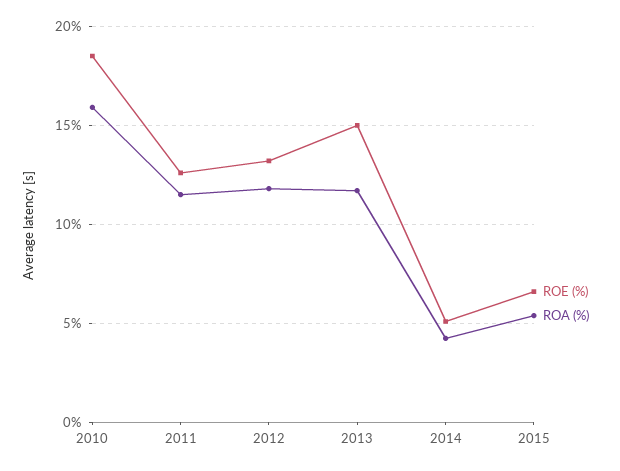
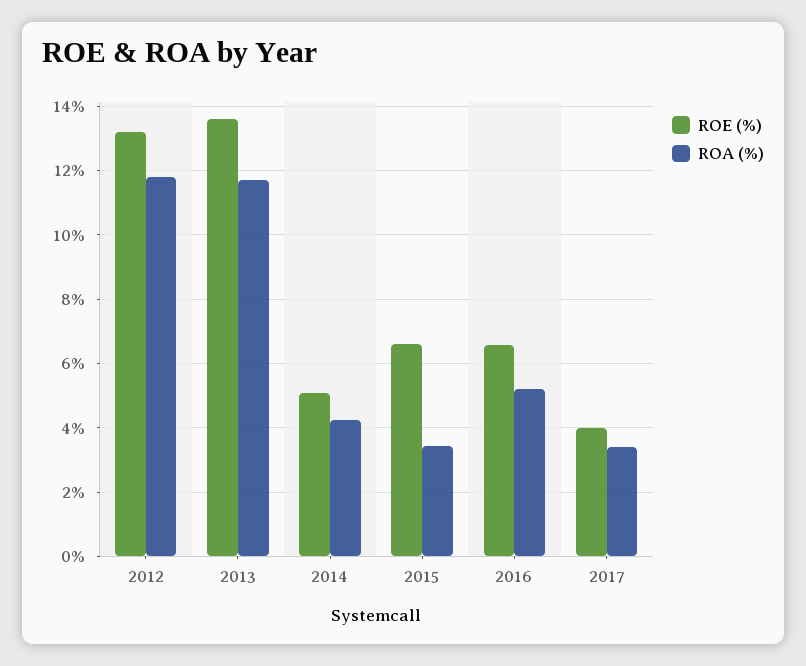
ROE (%), 2010: 18.5 -> none
ROA (%), 2010: 16 -> none
ROE (%), 2011: 12.5 -> none
ROA (%), 2011: 11.5 -> none
ROE (%), 2013: 15 -> 13.6
ROA (%), 2015: 5.5 -> 3.4
ROE (%), 2016: none -> 6.6
ROA (%), 2016: none -> 5.2
ROE (%), 2017: none -> 4
ROA (%), 2017: none -> 3.4

